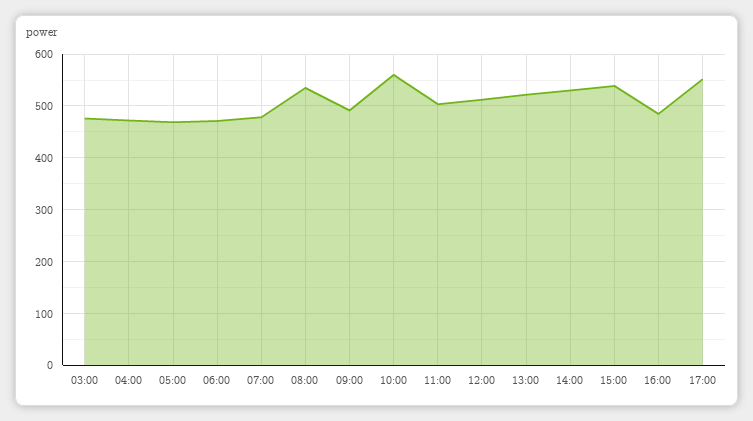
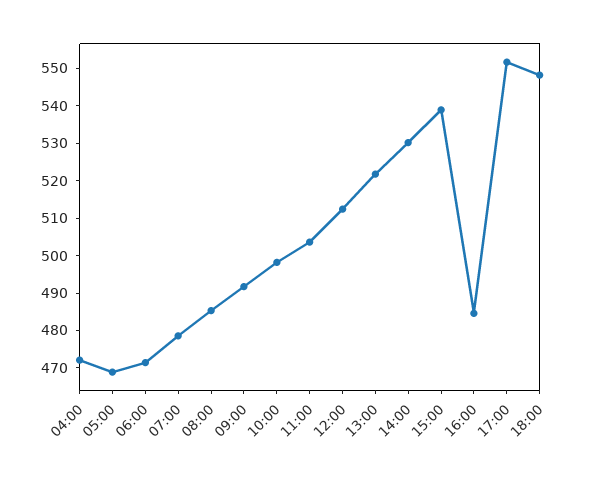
03:00: 480 -> none
08:00: 540 -> 485
10:00: 560 -> 497.5
18:00: none -> 547.5

